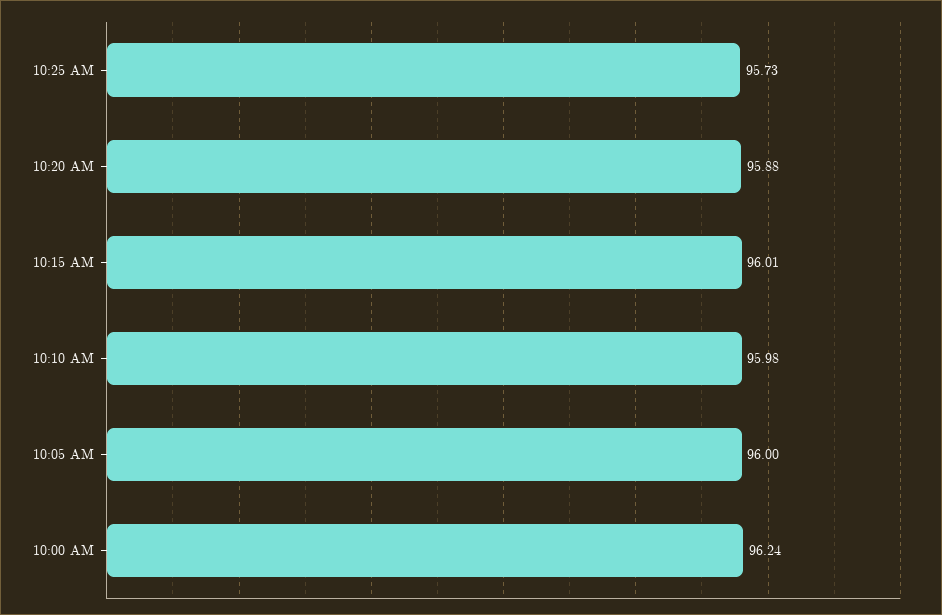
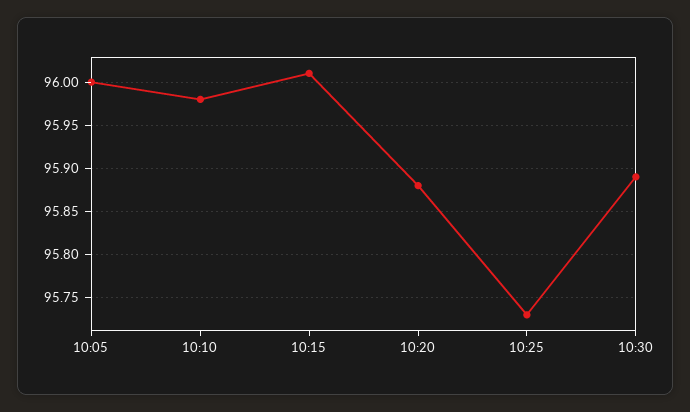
10:00 AM: 96.24 -> none
10:30: none -> 95.89

